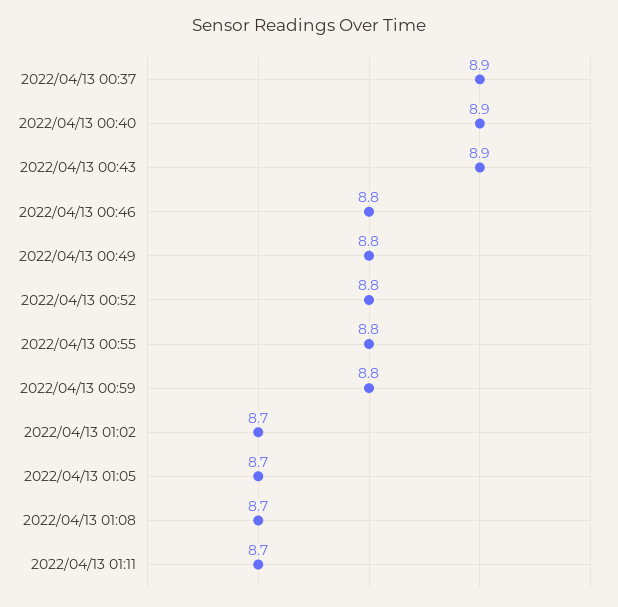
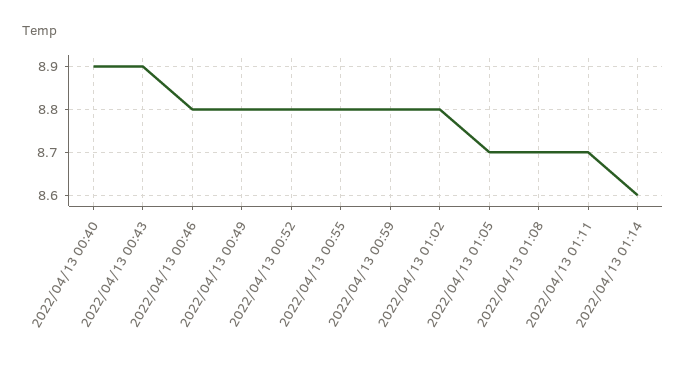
2022/04/13 00:37: 8.9 -> none
2022/04/13 01:02: 8.7 -> 8.8
2022/04/13 01:14: none -> 8.6

